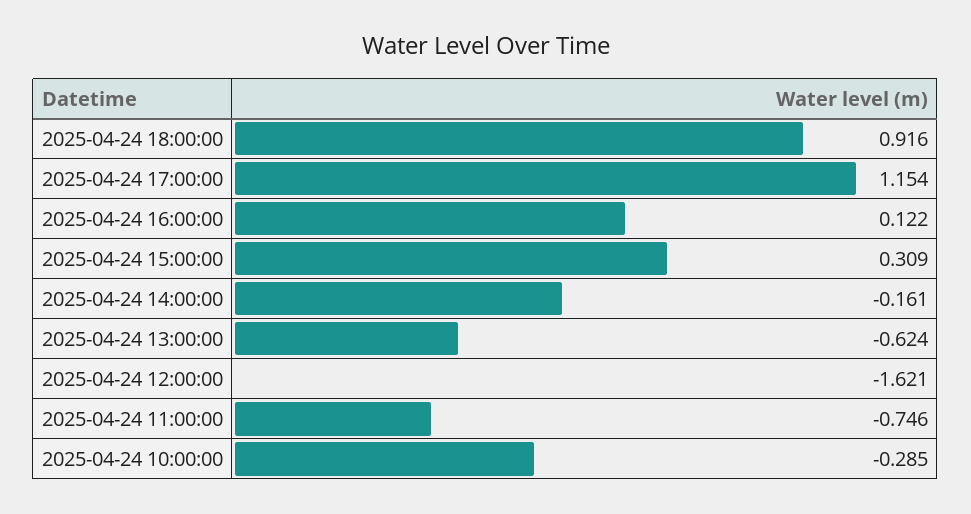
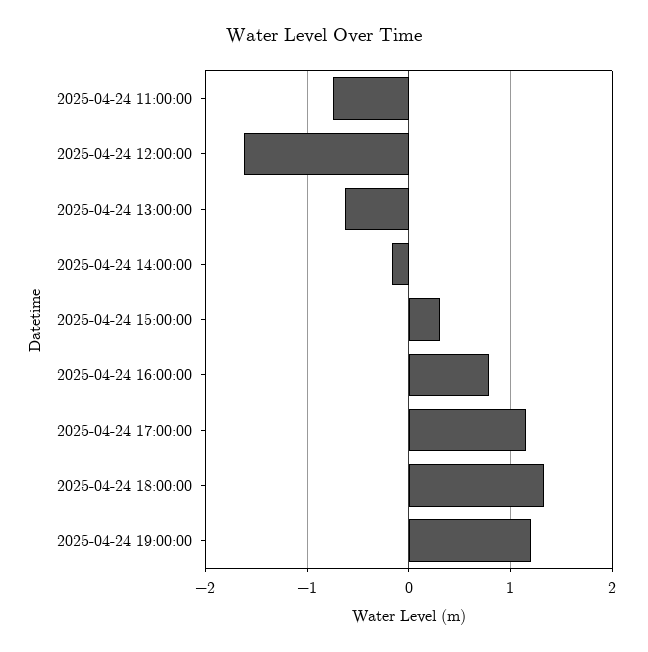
2025-04-24 18:00:00: 0.916 -> 1.3
2025-04-24 16:00:00: 0.122 -> 0.8
2025-04-24 10:00:00: -0.285 -> none
2025-04-24 19:00:00: none -> 1.2

